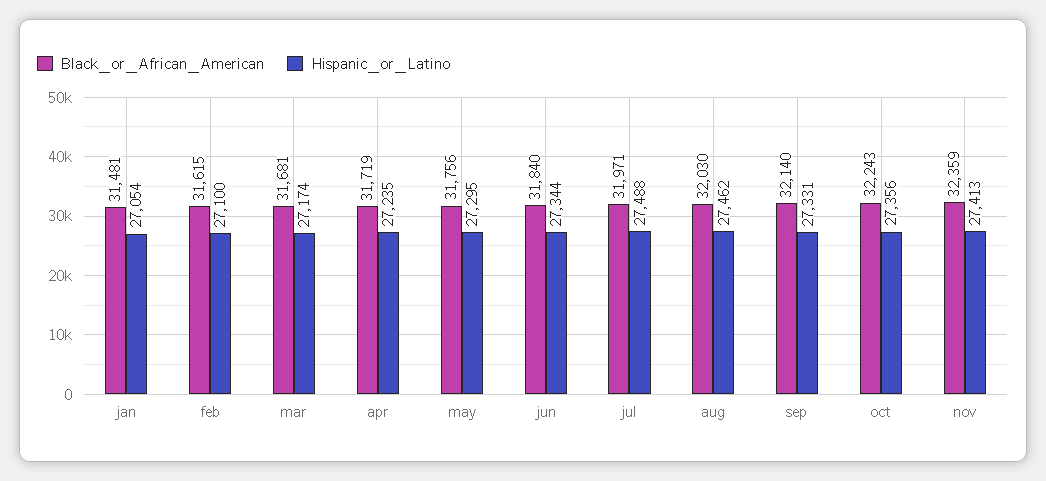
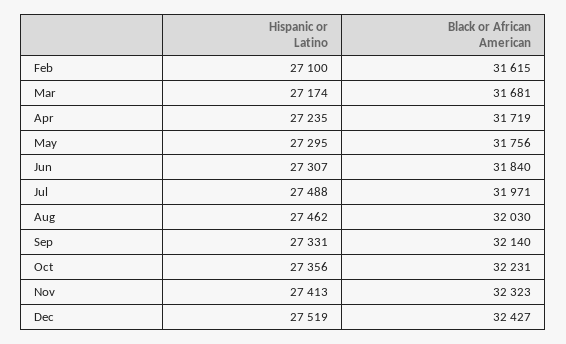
Black_or_African_American, jan: 31481 -> none
Hispanic_or_Latino, jan: 27054 -> none
Hispanic_or_Latino, jun: 27344 -> 27307
Black_or_African_American, oct: 32243 -> 32231
Black_or_African_American, nov: 32359 -> 32323
Hispanic_or_Latino, Dec: none -> 27519
Black_or_African_American, Dec: none -> 32427

